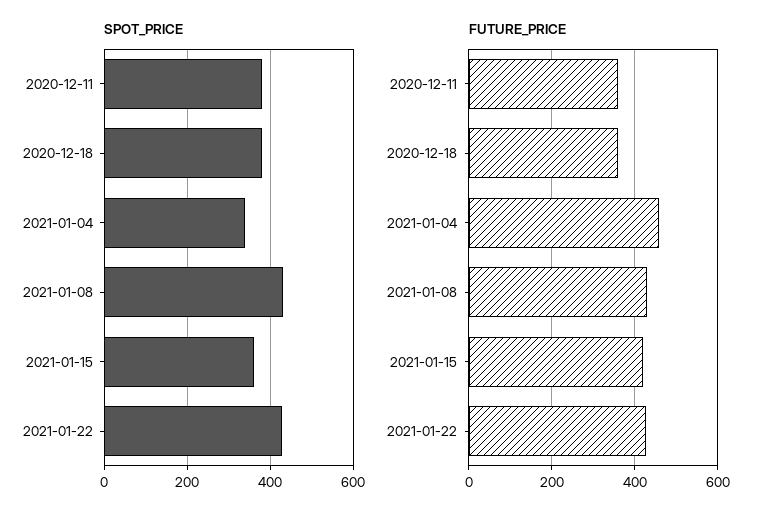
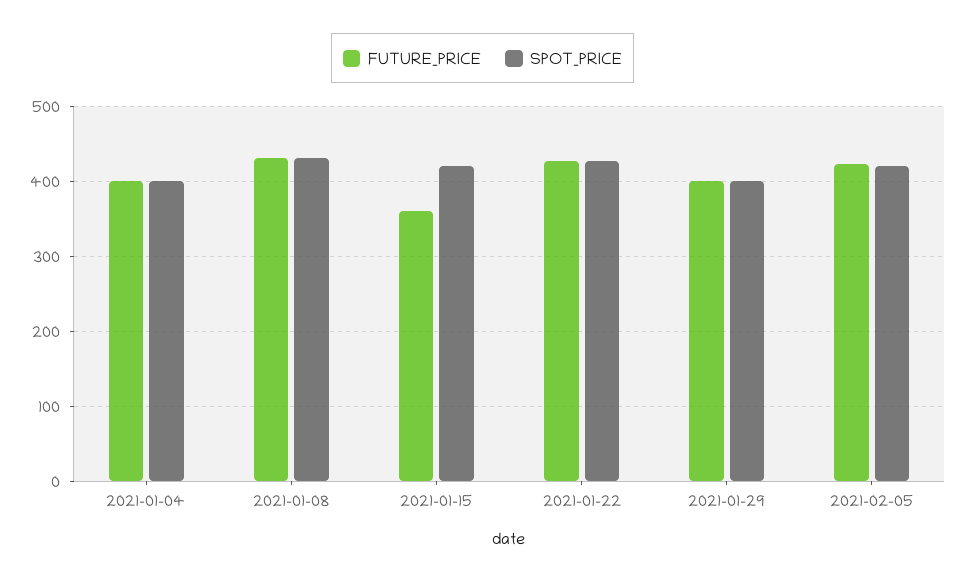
SPOT_PRICE, 2020-12-11: 380 -> none
SPOT_PRICE, 2020-12-18: 380 -> none
SPOT_PRICE, 2021-01-04: 340 -> 400
SPOT_PRICE, 2021-01-15: 360 -> 420
FUTURE_PRICE, 2020-12-11: 360 -> none
FUTURE_PRICE, 2020-12-18: 360 -> none
FUTURE_PRICE, 2021-01-04: 460 -> 400
FUTURE_PRICE, 2021-01-15: 420 -> 360
FUTURE_PRICE, 2021-01-29: none -> 400
SPOT_PRICE, 2021-01-29: none -> 400
FUTURE_PRICE, 2021-02-05: none -> 420
SPOT_PRICE, 2021-02-05: none -> 420

